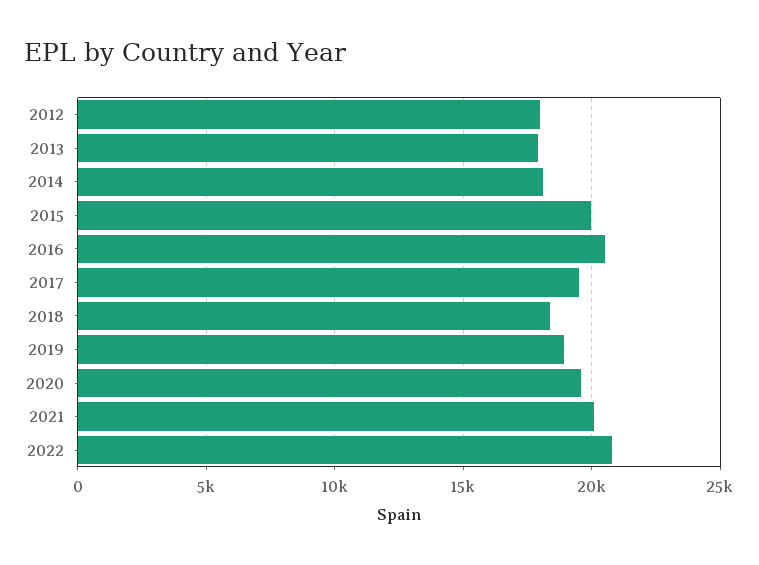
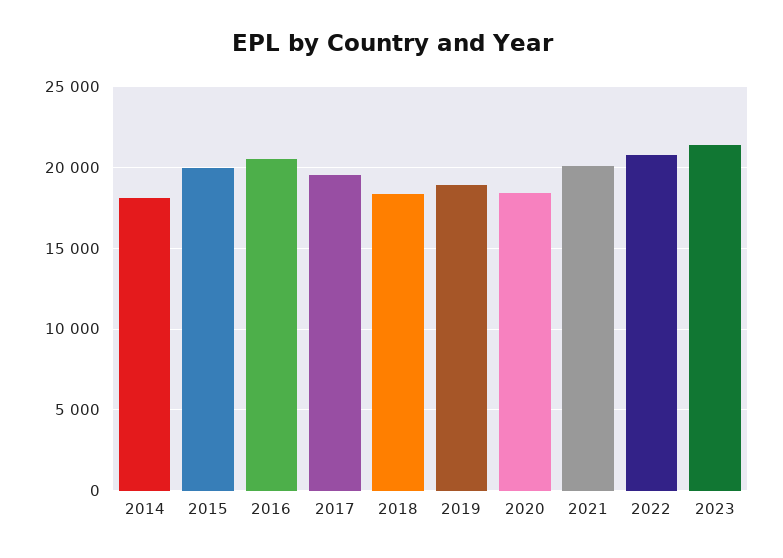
2012: 18000 -> none
2013: 18000 -> none
2020: 19500 -> 18500
2023: none -> 21500

